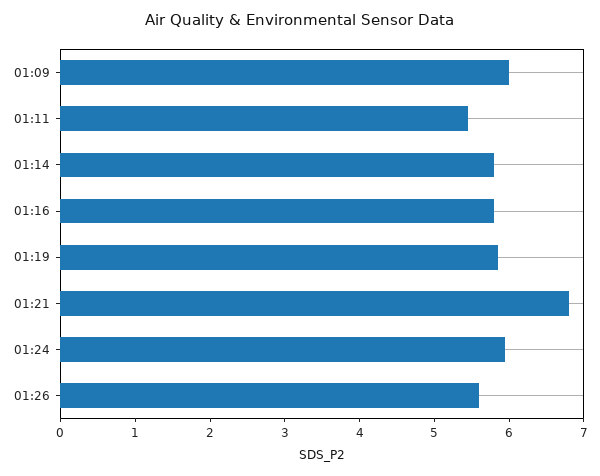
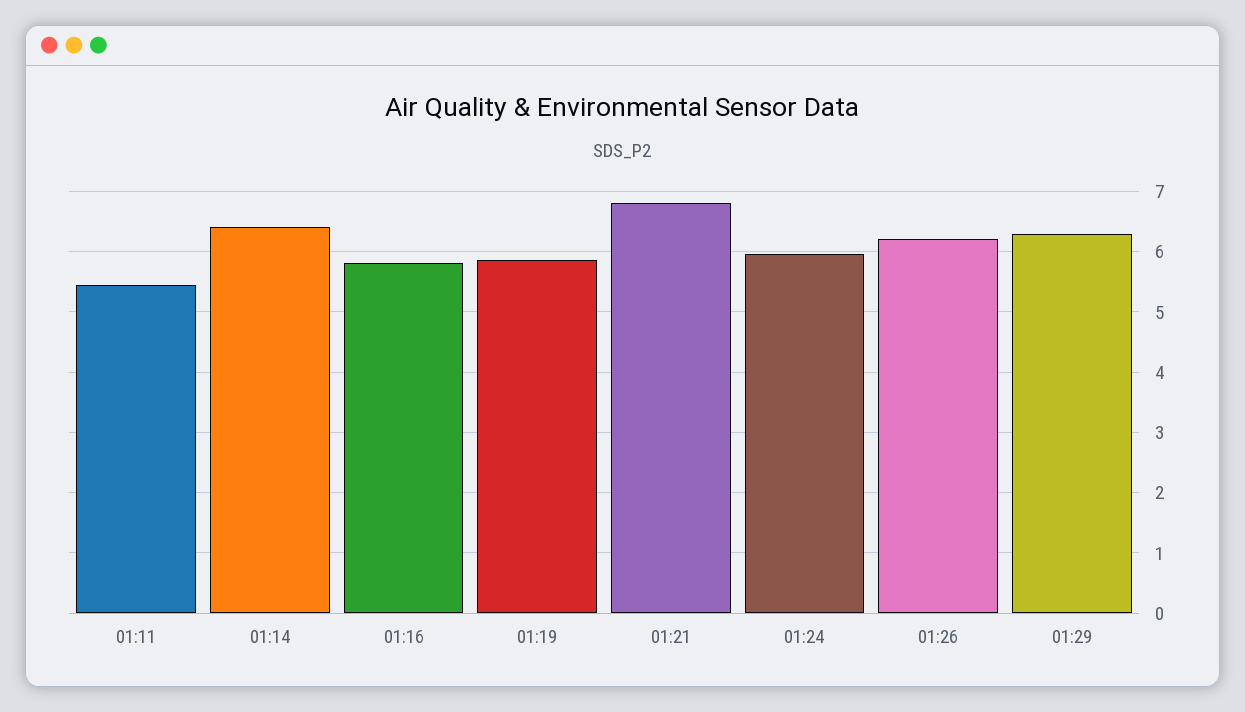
01:09: 6 -> none
01:14: 5.8 -> 6.4
01:26: 5.6 -> 6.2
01:29: none -> 6.3

